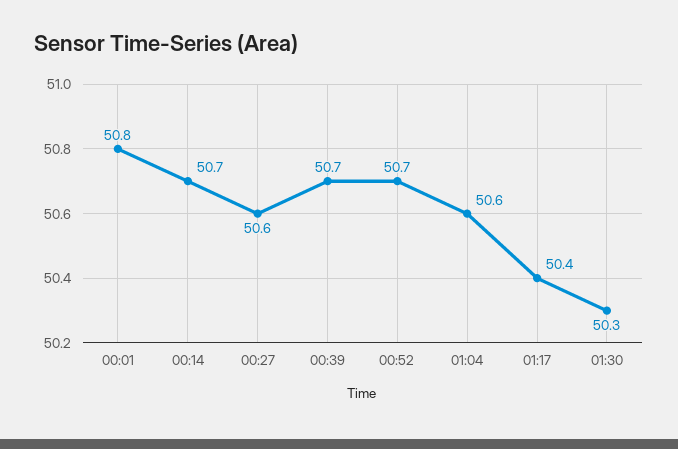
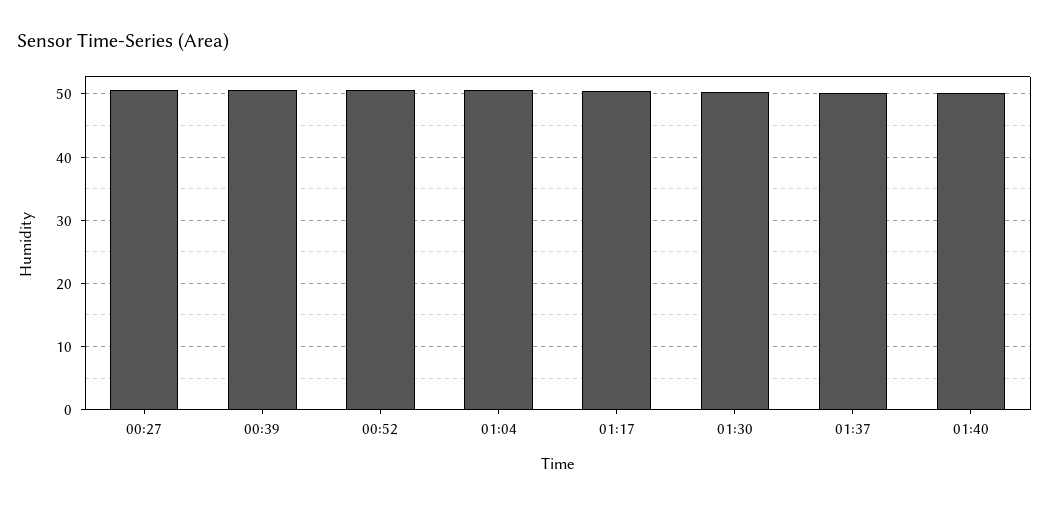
00:01: 50.8 -> none
00:14: 50.7 -> none
01:37: none -> 50
01:40: none -> 50

